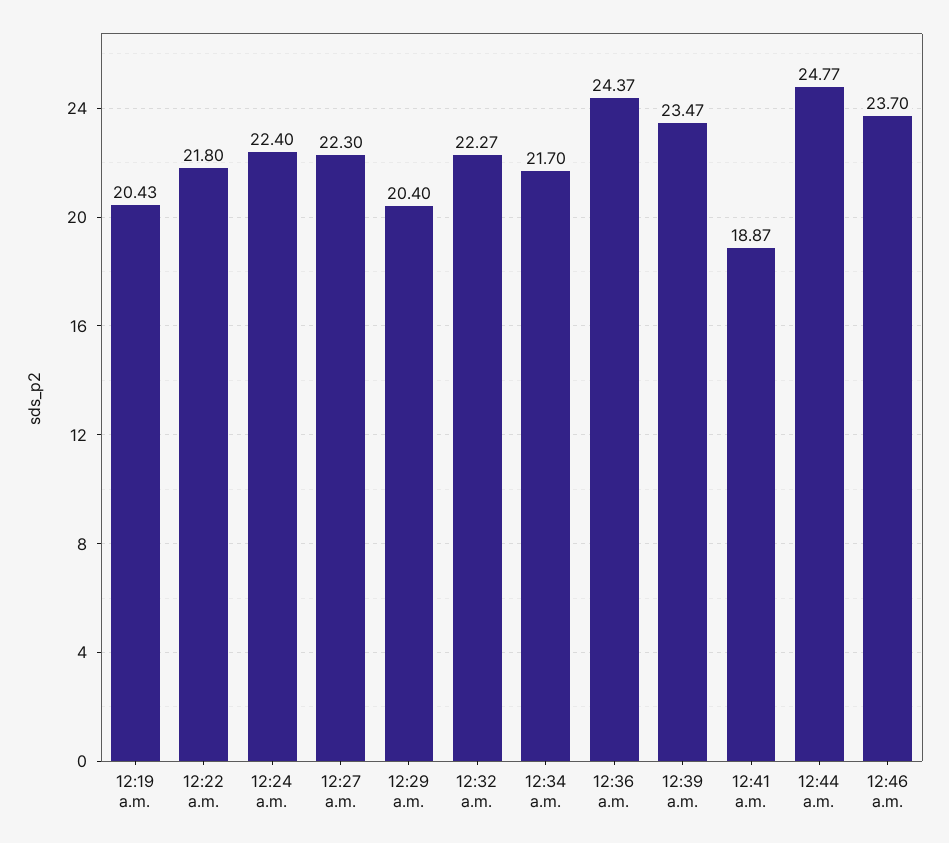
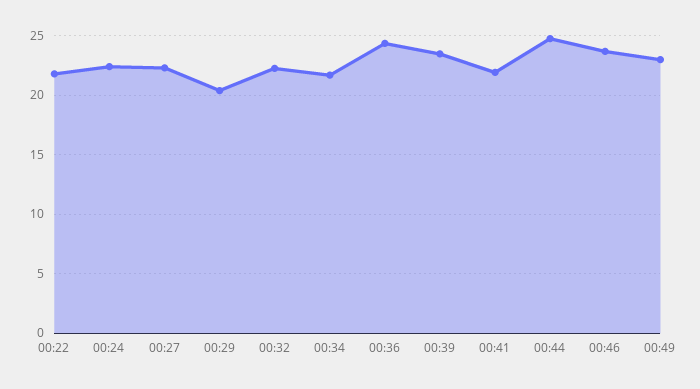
12:19 a.m.: 20.43 -> none
12:41 a.m.: 18.87 -> 22
00:49: none -> 23

